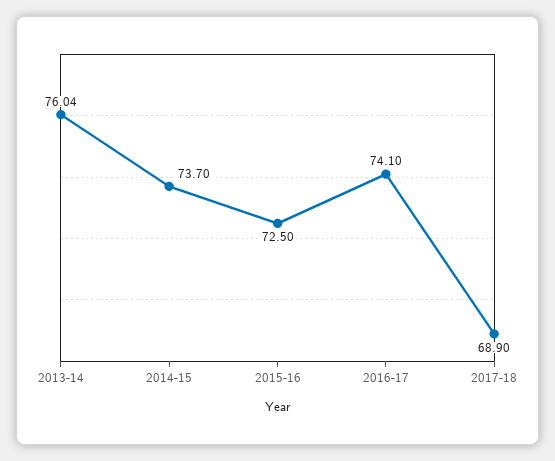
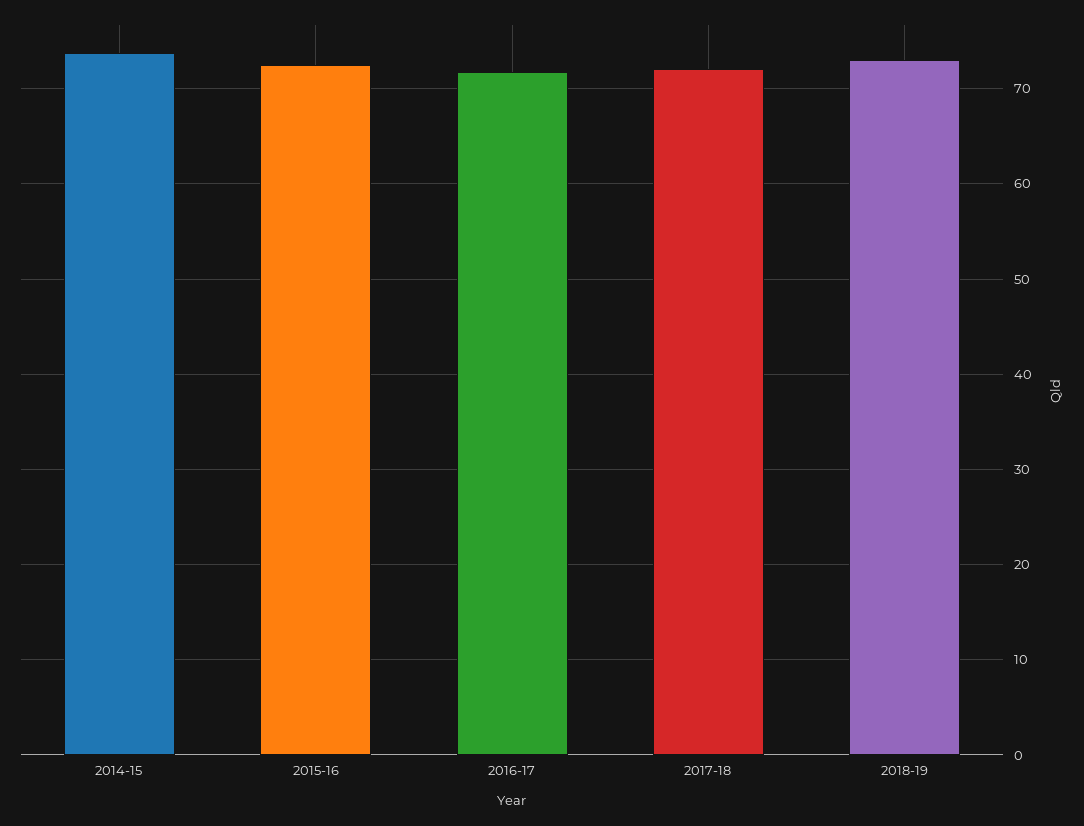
2013-14: 76.04 -> none
2016-17: 74.1 -> 72
2017-18: 68.9 -> 72
2018-19: none -> 73

